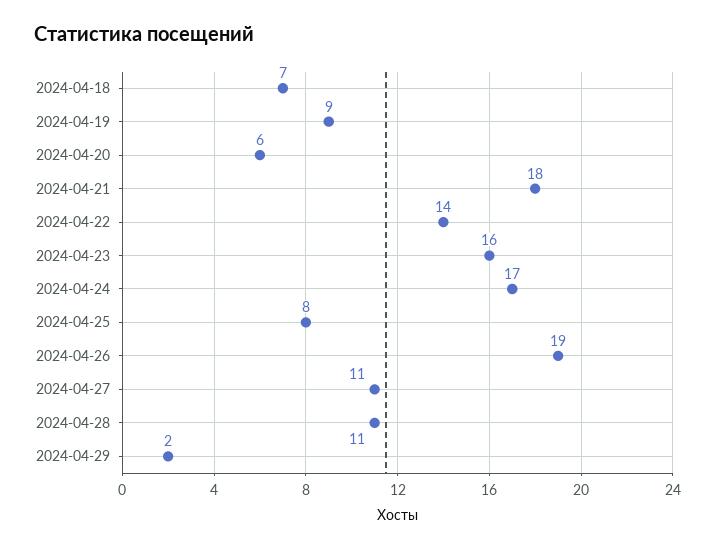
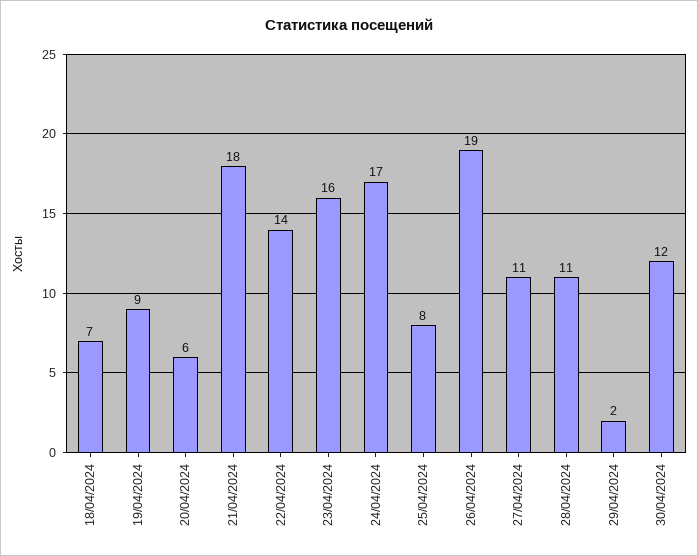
30/04/2024: none -> 12

